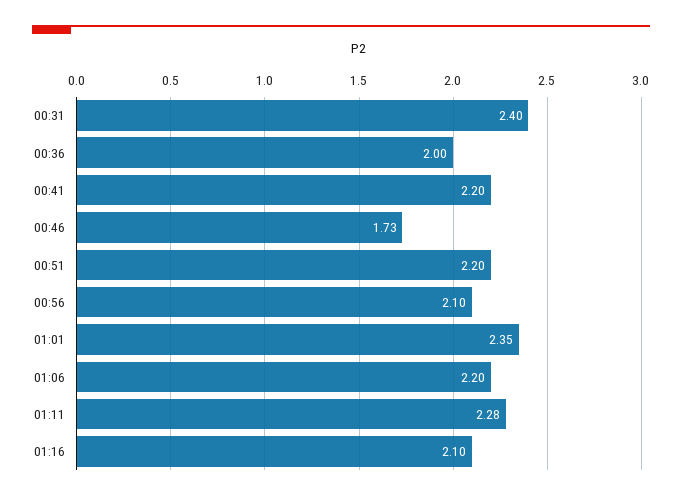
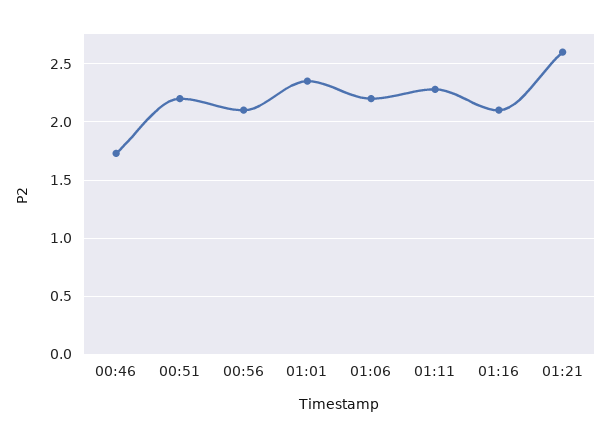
00:31: 2.4 -> none
00:36: 2 -> none
00:41: 2.2 -> none
01:21: none -> 2.6

